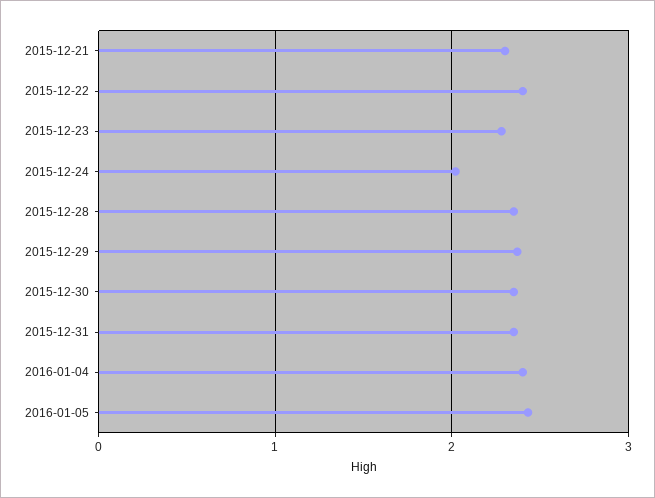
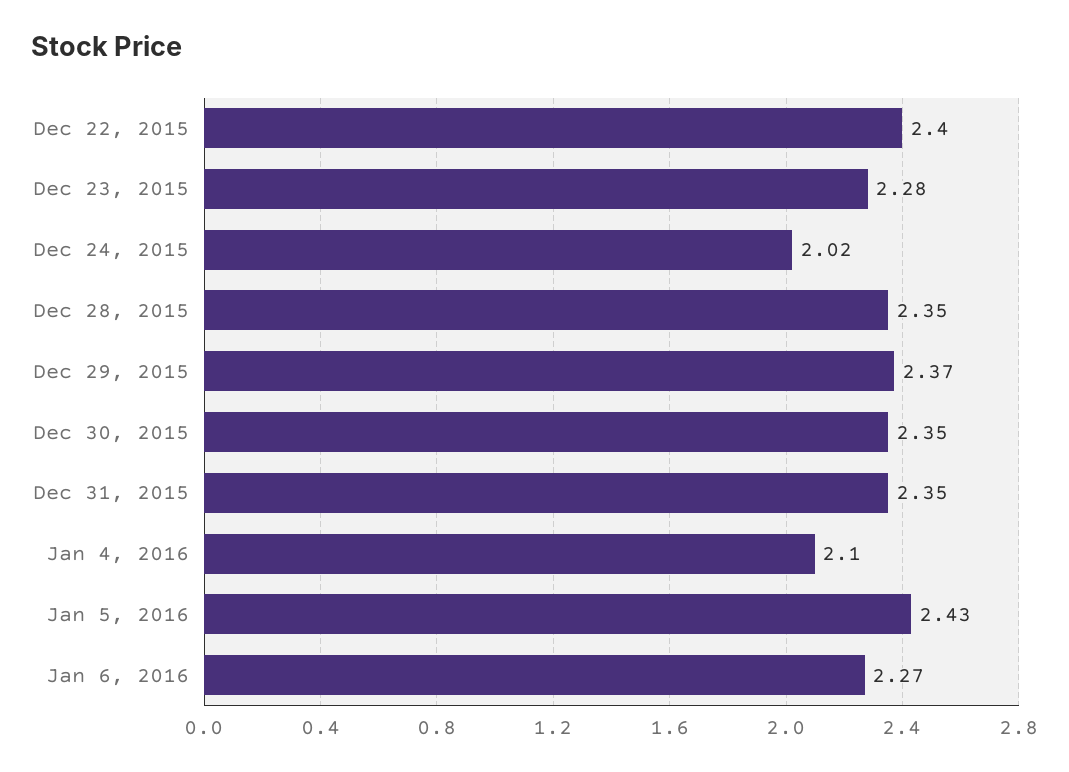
2015-12-21: 2.3 -> none
2016-01-04: 2.4 -> 2.1
Jan 6, 2016: none -> 2.27

